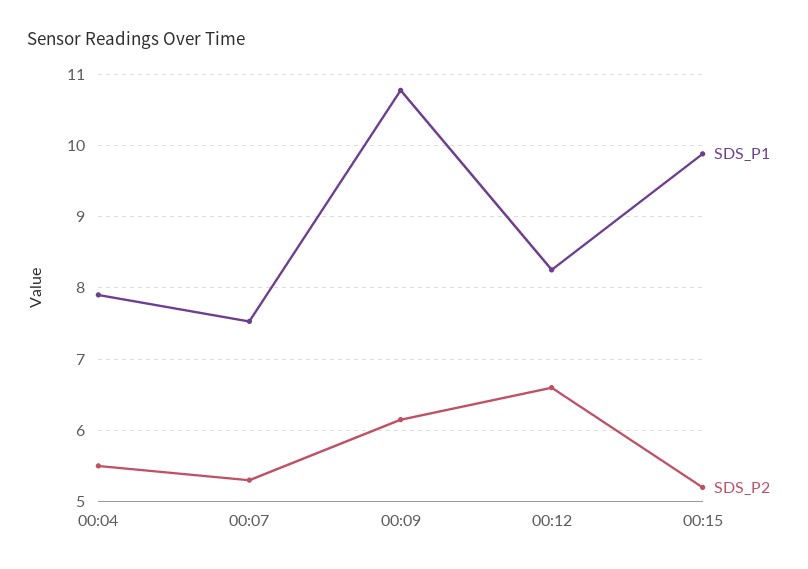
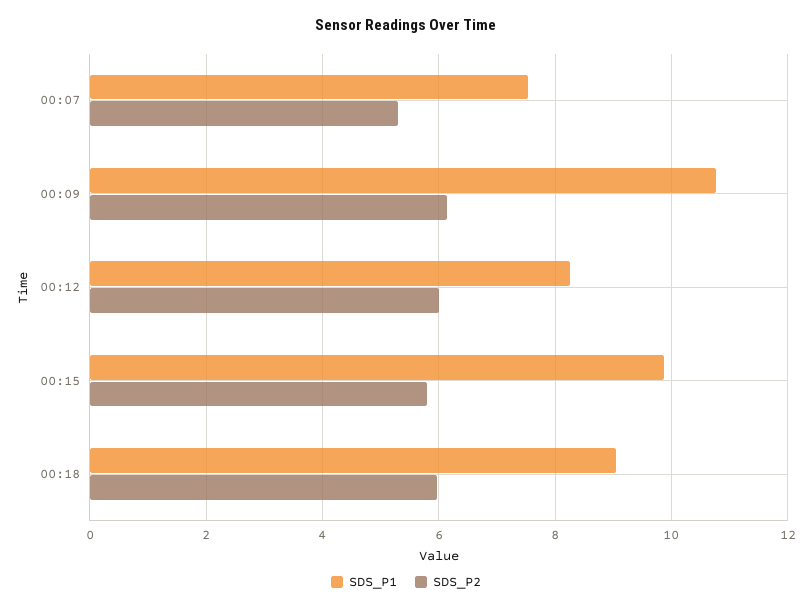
SDS_P1, 00:04: 7.9 -> none
SDS_P2, 00:04: 5.5 -> none
SDS_P2, 00:12: 6.6 -> 6
SDS_P2, 00:15: 5.2 -> 5.8
SDS_P1, 00:18: none -> 9
SDS_P2, 00:18: none -> 6

